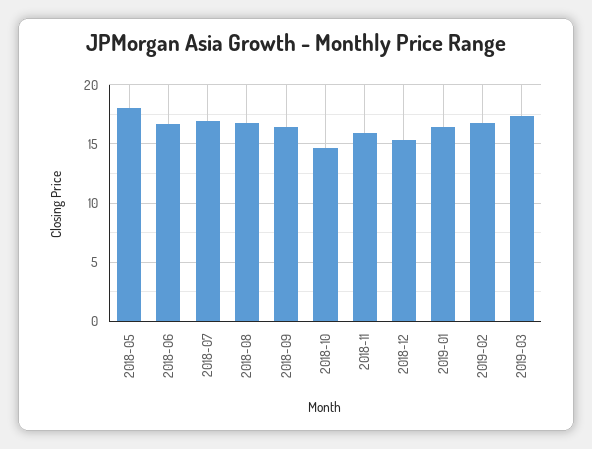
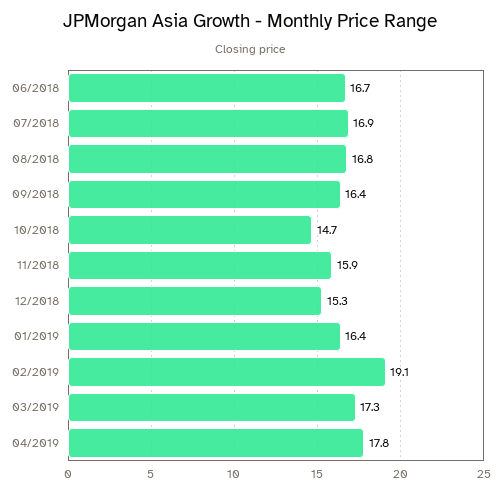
2018-05: 18 -> none
2019-02: 17 -> 19.1
04/2019: none -> 17.8

